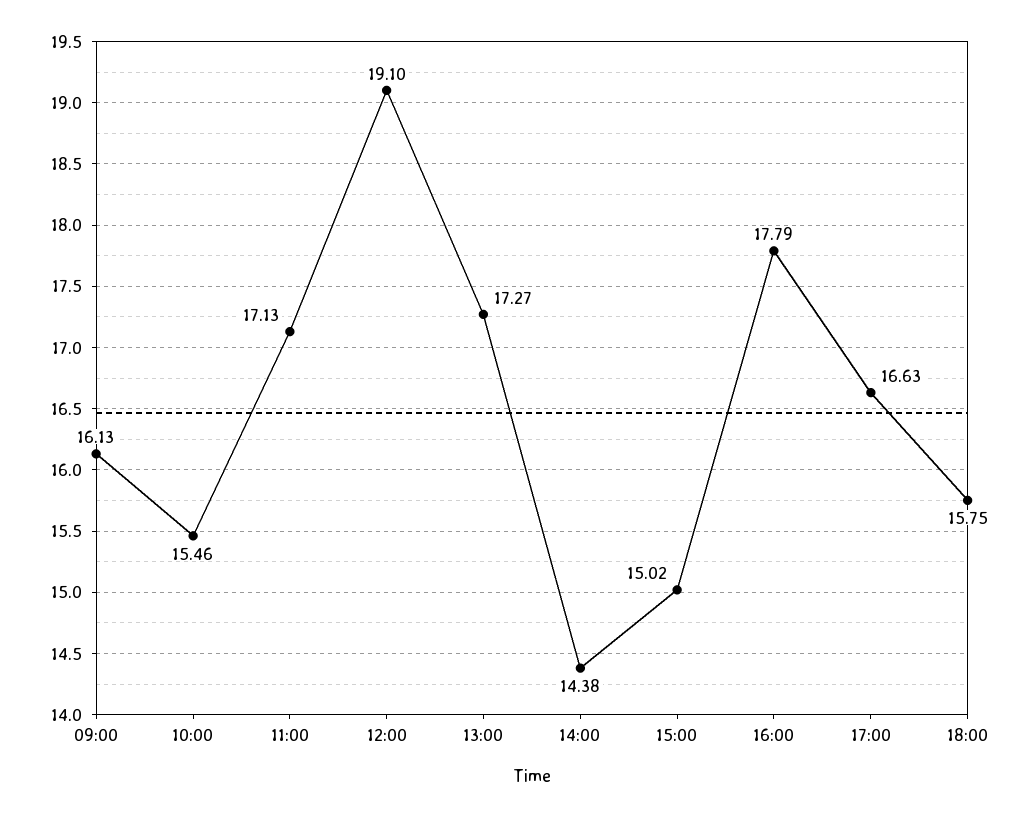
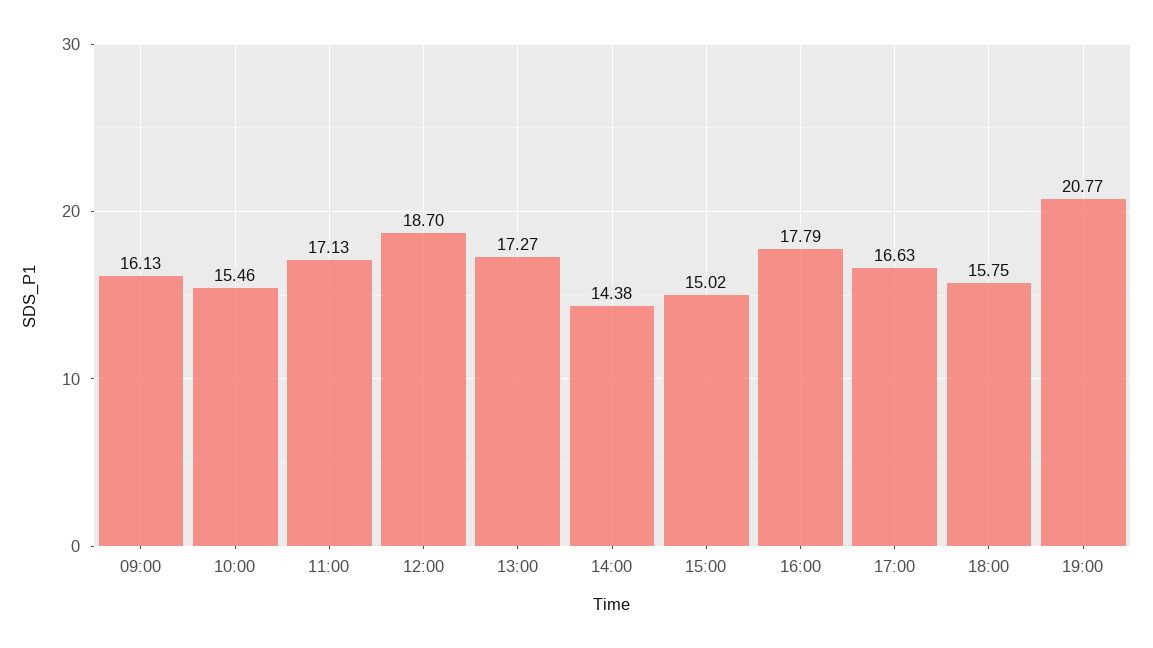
12:00: 19.1 -> 18.7
19:00: none -> 20.77

